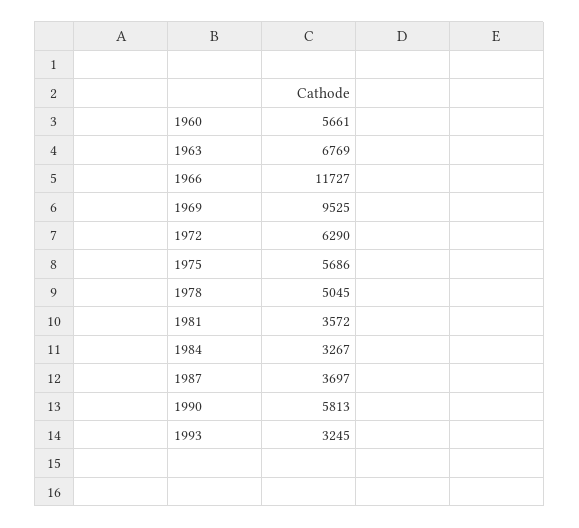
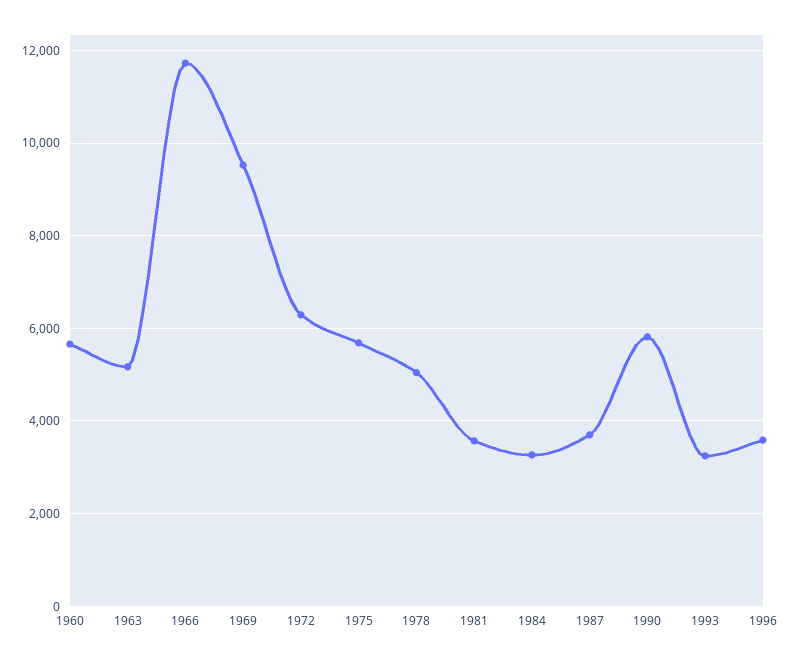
1963: 6769 -> 5200
1996: none -> 3600

